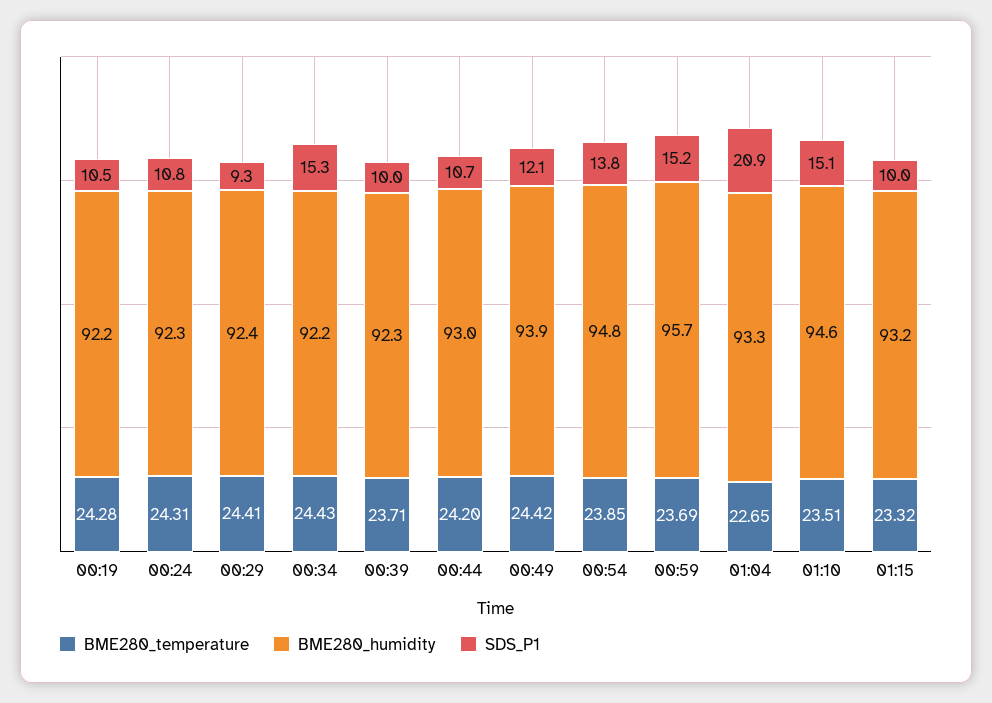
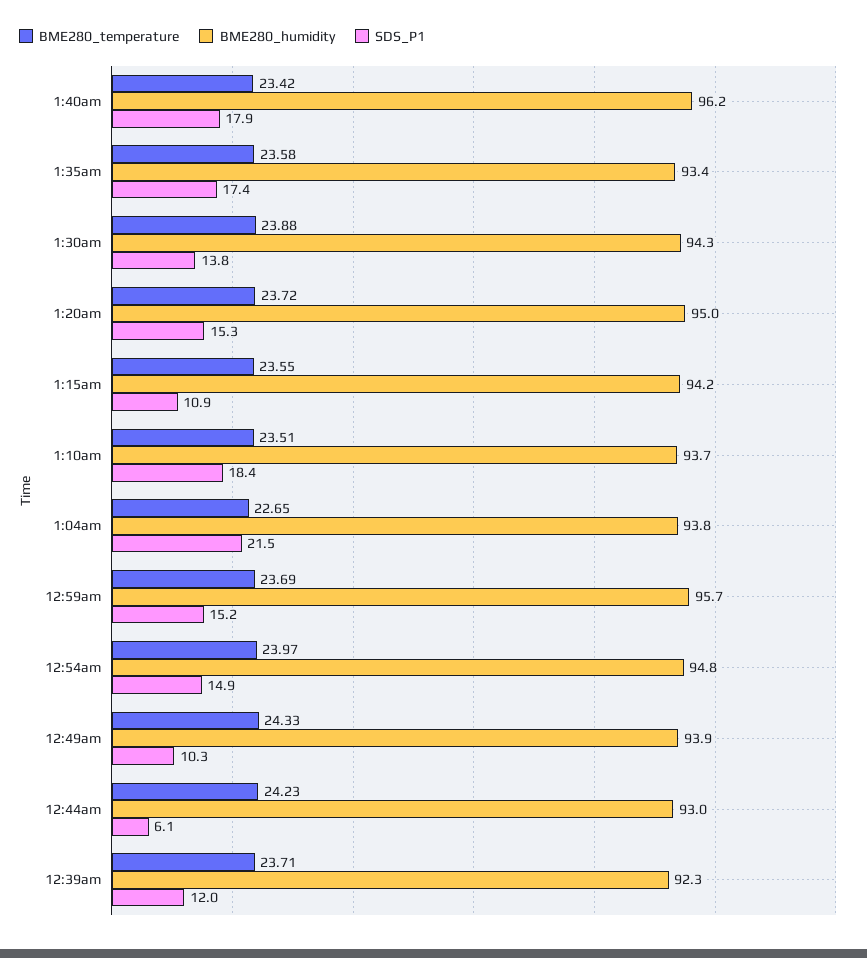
BME280_temperature, 00:19: 24.28 -> none
BME280_humidity, 00:19: 92.2 -> none
SDS_P1, 00:19: 10.5 -> none
BME280_temperature, 00:24: 24.31 -> none
BME280_humidity, 00:24: 92.3 -> none
SDS_P1, 00:24: 10.8 -> none
BME280_temperature, 00:29: 24.41 -> none
BME280_humidity, 00:29: 92.4 -> none
SDS_P1, 00:29: 9.3 -> none
BME280_temperature, 00:34: 24.43 -> none
BME280_humidity, 00:34: 92.2 -> none
SDS_P1, 00:34: 15.3 -> none
SDS_P1, 00:39: 10 -> 12
BME280_temperature, 00:44: 24.2 -> 24.23
SDS_P1, 00:44: 10.7 -> 6.1
BME280_temperature, 00:49: 24.42 -> 24.33
SDS_P1, 00:49: 12.1 -> 10.3
BME280_temperature, 00:54: 23.85 -> 23.97
SDS_P1, 00:54: 13.8 -> 14.9
BME280_humidity, 01:04: 93.3 -> 93.8
SDS_P1, 01:04: 20.9 -> 21.5
BME280_humidity, 01:10: 94.6 -> 93.7
SDS_P1, 01:10: 15.1 -> 18.4
BME280_temperature, 01:15: 23.32 -> 23.55
BME280_humidity, 01:15: 93.2 -> 94.2
SDS_P1, 01:15: 10 -> 10.9
BME280_temperature, 1:40am: none -> 23.42
BME280_humidity, 1:40am: none -> 96.2
SDS_P1, 1:40am: none -> 17.9
BME280_temperature, 1:35am: none -> 23.58
BME280_humidity, 1:35am: none -> 93.4
SDS_P1, 1:35am: none -> 17.4
BME280_temperature, 1:30am: none -> 23.88
BME280_humidity, 1:30am: none -> 94.3
SDS_P1, 1:30am: none -> 13.8
BME280_temperature, 1:20am: none -> 23.72
BME280_humidity, 1:20am: none -> 95
SDS_P1, 1:20am: none -> 15.3

